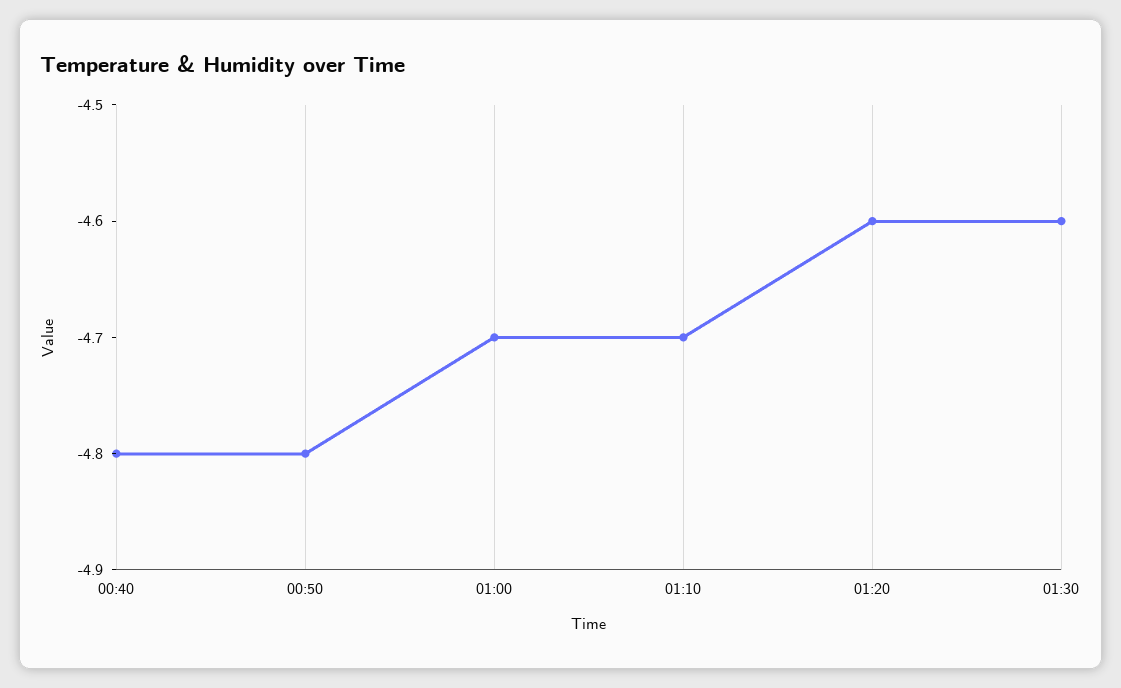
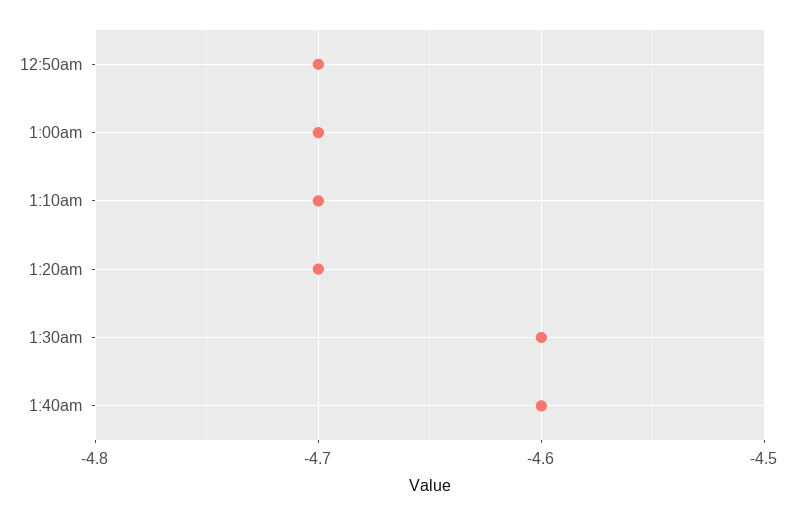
00:40: -4.8 -> none
00:50: -4.8 -> -4.7
01:20: -4.6 -> -4.7
1:40am: none -> -4.6

